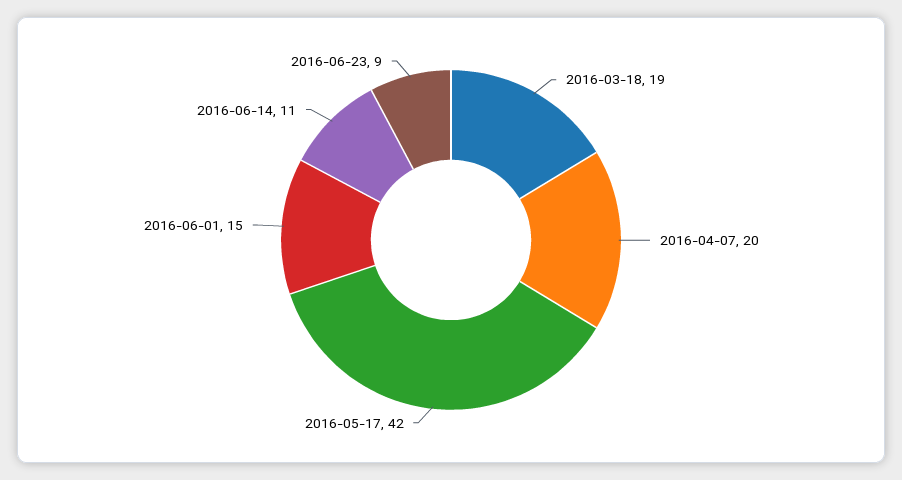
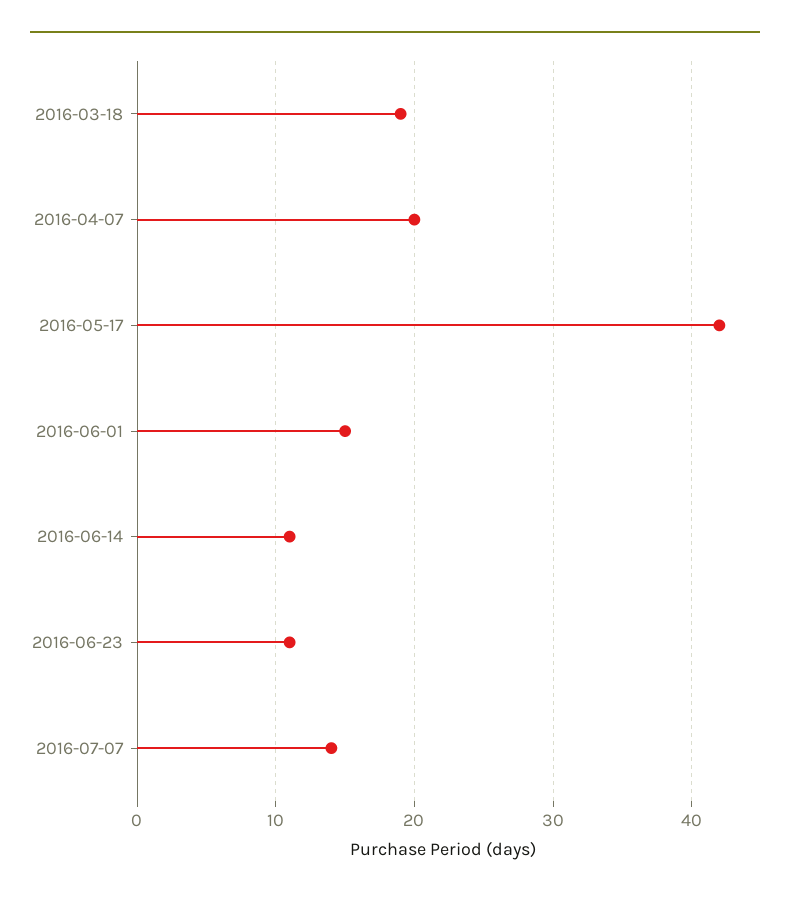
2016-06-23: 9 -> 11
2016-07-07: none -> 14

